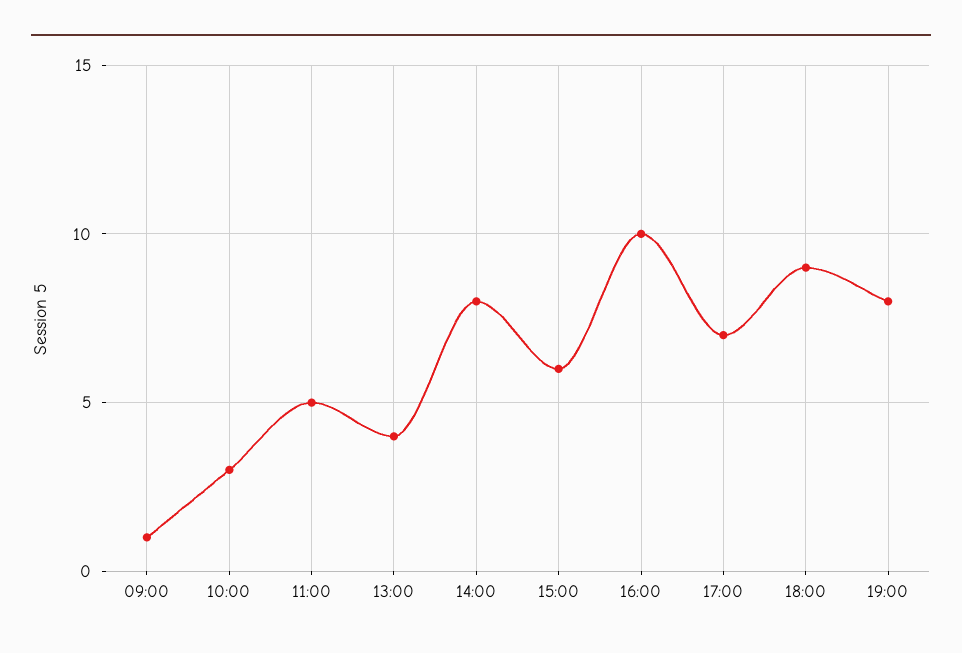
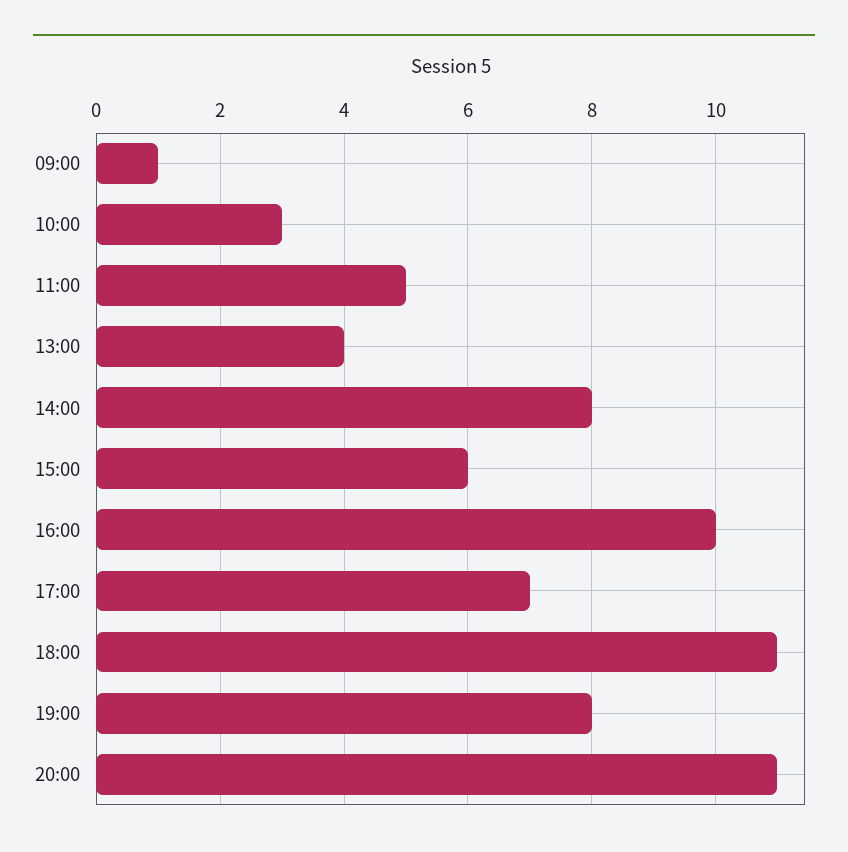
18:00: 9 -> 11
20:00: none -> 11

